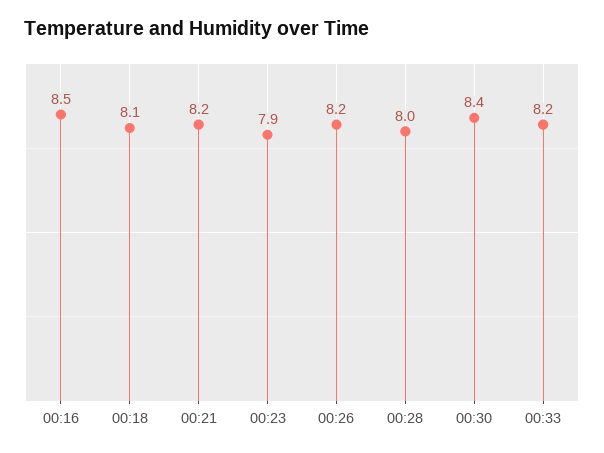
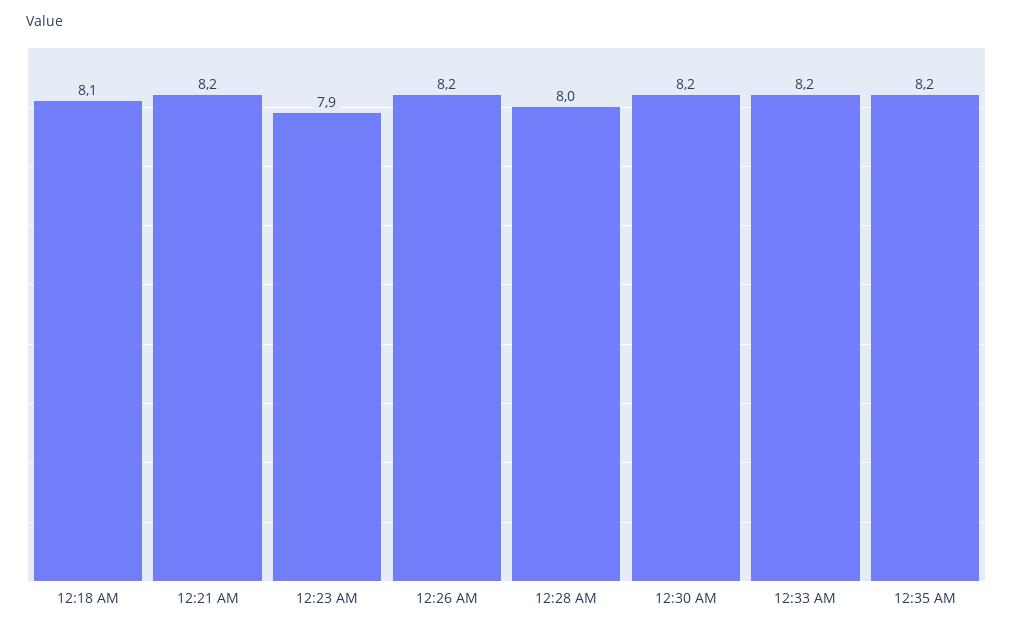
00:16: 8.5 -> none
00:30: 8.4 -> 8.2
12:35 AM: none -> 8.2

